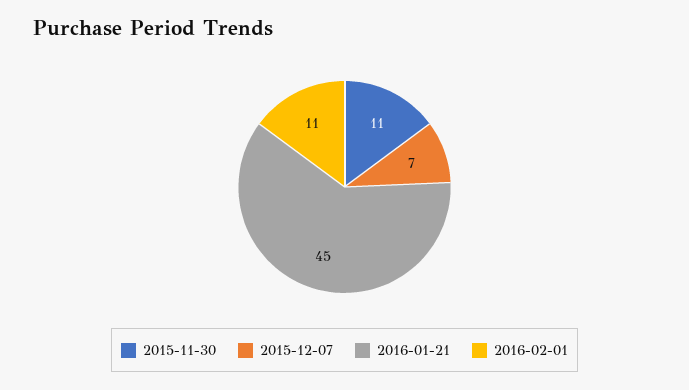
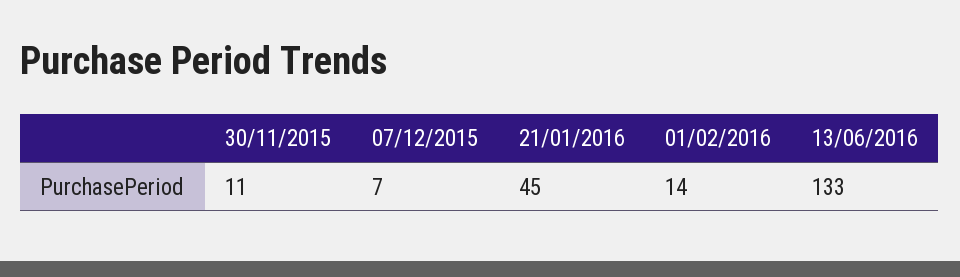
2016-02-01: 11 -> 14
13/06/2016: none -> 133

